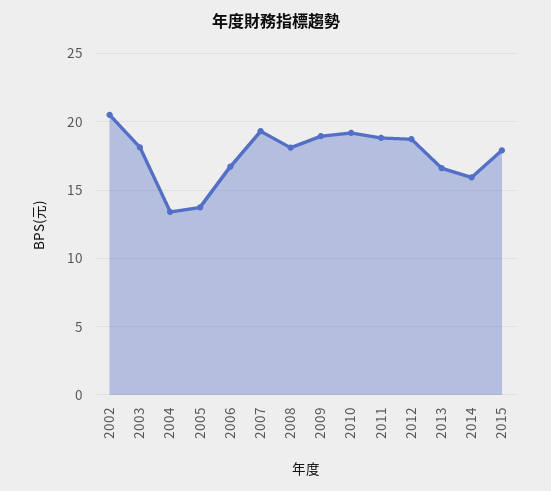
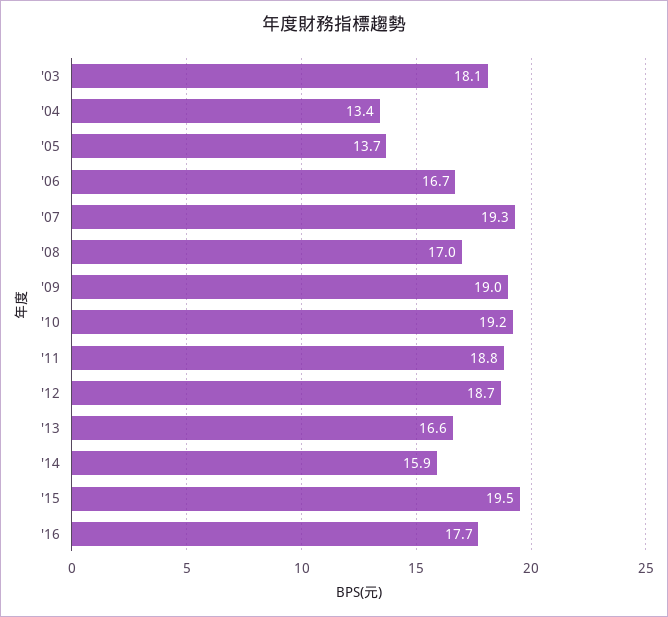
2002: 20.5 -> none
2008: 18 -> 17
2015: 18 -> 19.5
'16: none -> 17.7

